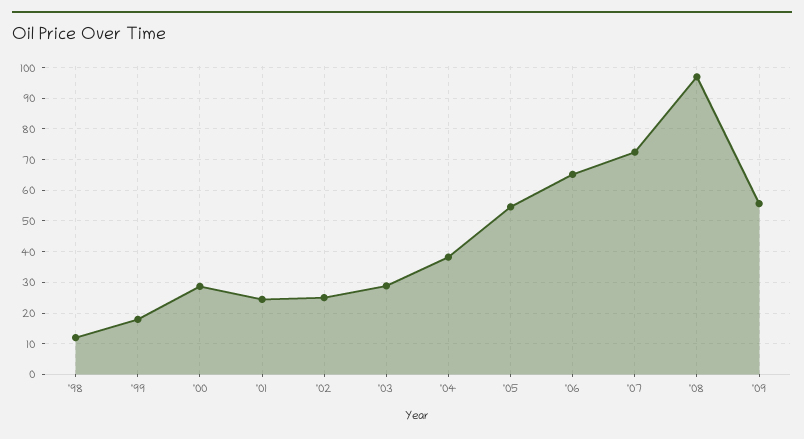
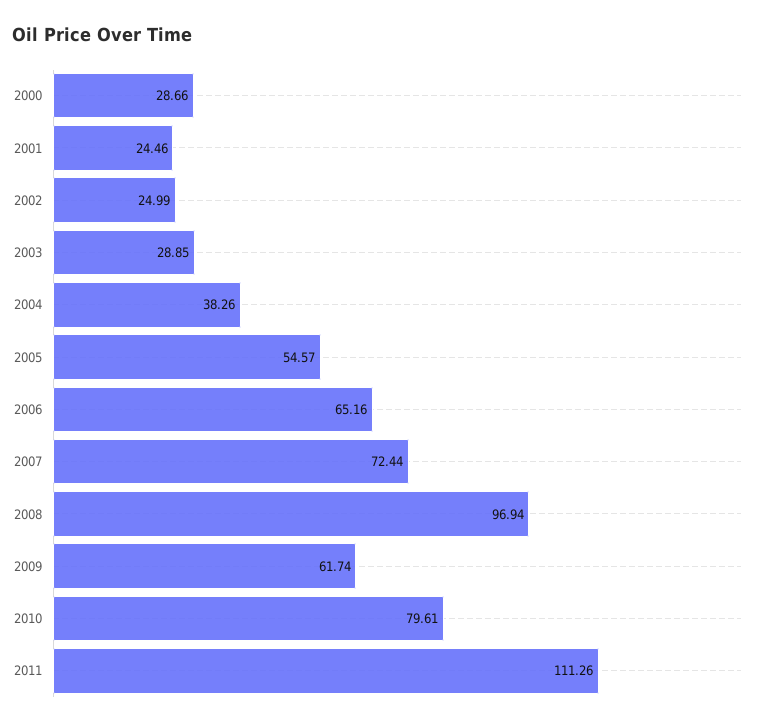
'98: 12 -> none
'99: 18 -> none
'09: 56 -> 61.74
2010: none -> 79.61
2011: none -> 111.26

